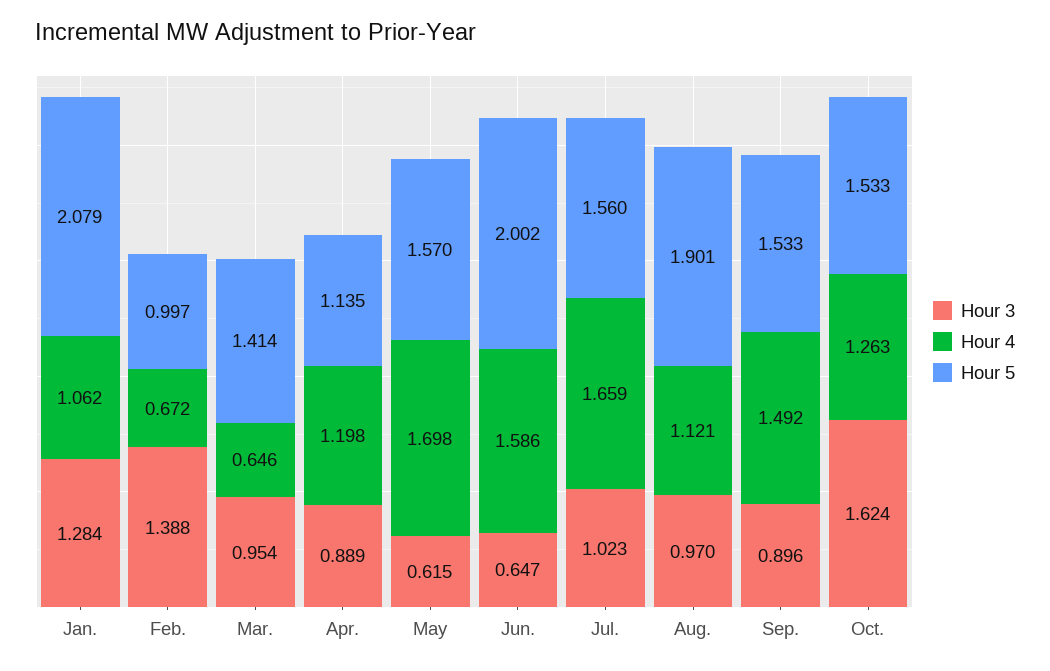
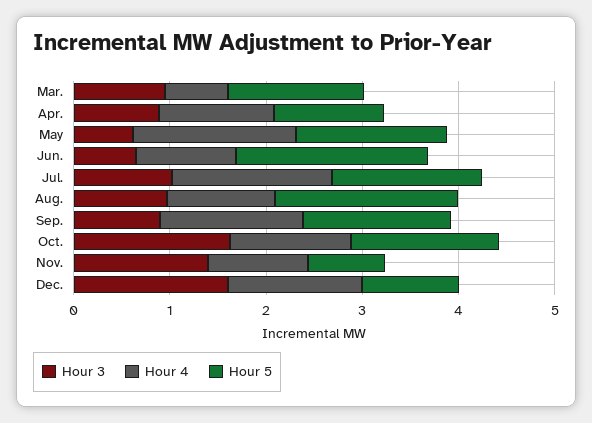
Hour 3, Jan.: 1.284 -> none
Hour 4, Jan.: 1.062 -> none
Hour 5, Jan.: 2.079 -> none
Hour 3, Feb.: 1.388 -> none
Hour 4, Feb.: 0.672 -> none
Hour 5, Feb.: 0.997 -> none
Hour 4, Jun.: 1.586 -> 1
Hour 3, Nov.: none -> 1.4
Hour 4, Nov.: none -> 1
Hour 5, Nov.: none -> 0.8
Hour 3, Dec.: none -> 1.6
Hour 4, Dec.: none -> 1.4
Hour 5, Dec.: none -> 1

